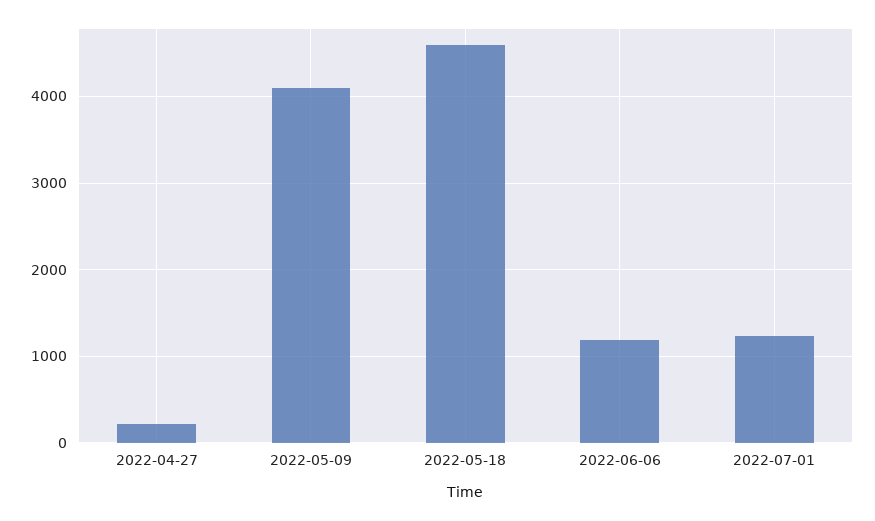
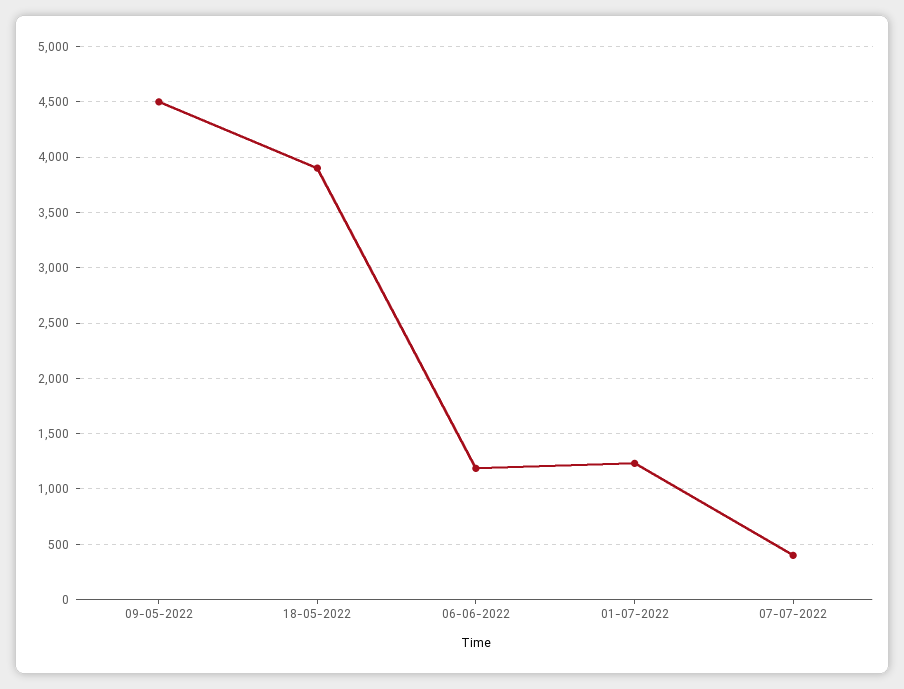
2022-04-27: 200 -> none
2022-05-09: 4100 -> 4500
2022-05-18: 4600 -> 3900
07-07-2022: none -> 400

